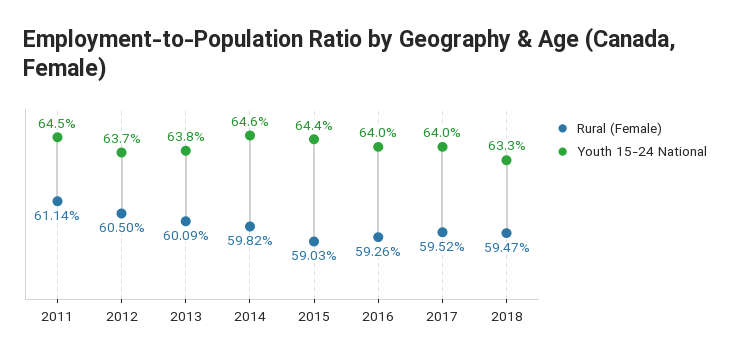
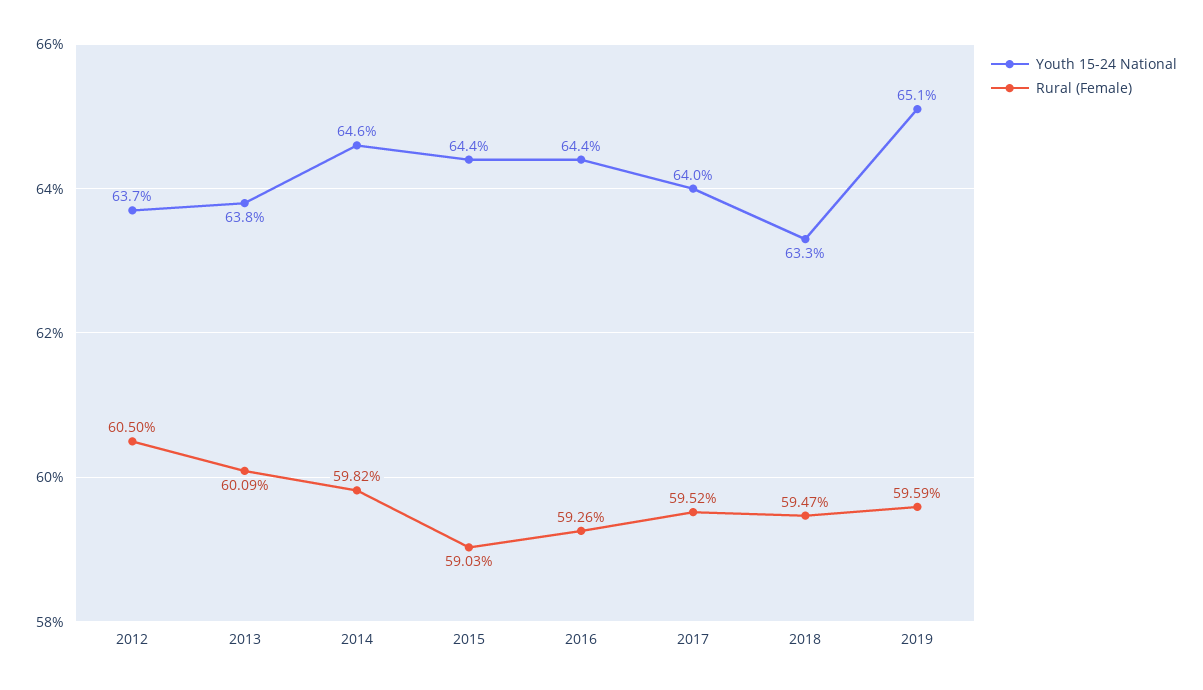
Rural (Female), 2011: 61.14 -> none
Youth 15-24 National, 2011: 64.5 -> none
Youth 15-24 National, 2016: 64 -> 64.4
Youth 15-24 National, 2019: none -> 65.1
Rural (Female), 2019: none -> 59.59

